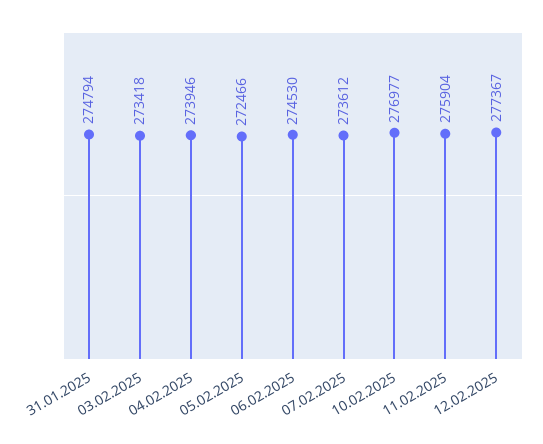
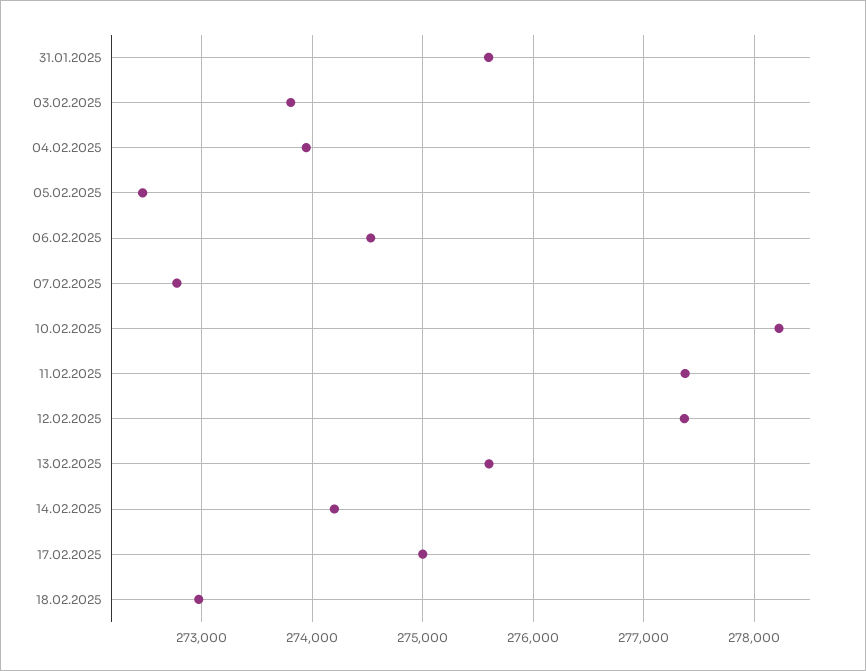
31.01.2025: 274794 -> 275600
03.02.2025: 273418 -> 273800
07.02.2025: 273612 -> 272800
10.02.2025: 276977 -> 278200
11.02.2025: 275904 -> 277400
13.02.2025: none -> 275600
14.02.2025: none -> 274200
17.02.2025: none -> 275000
18.02.2025: none -> 273000

